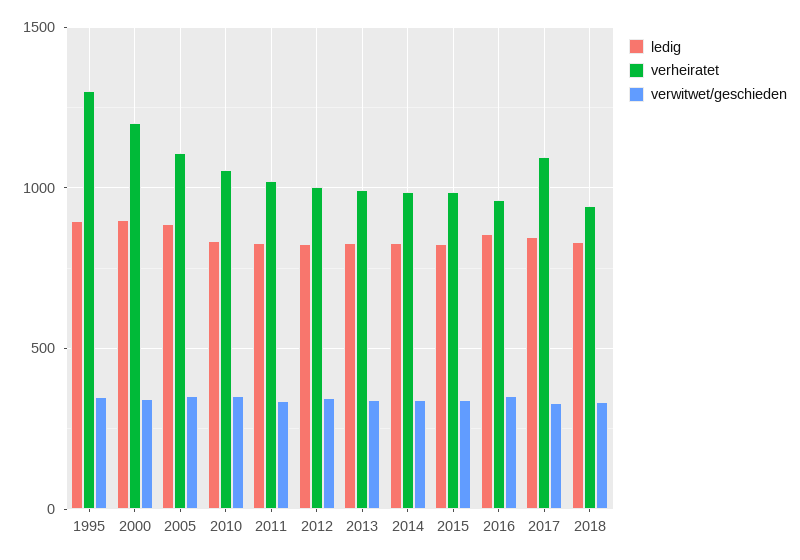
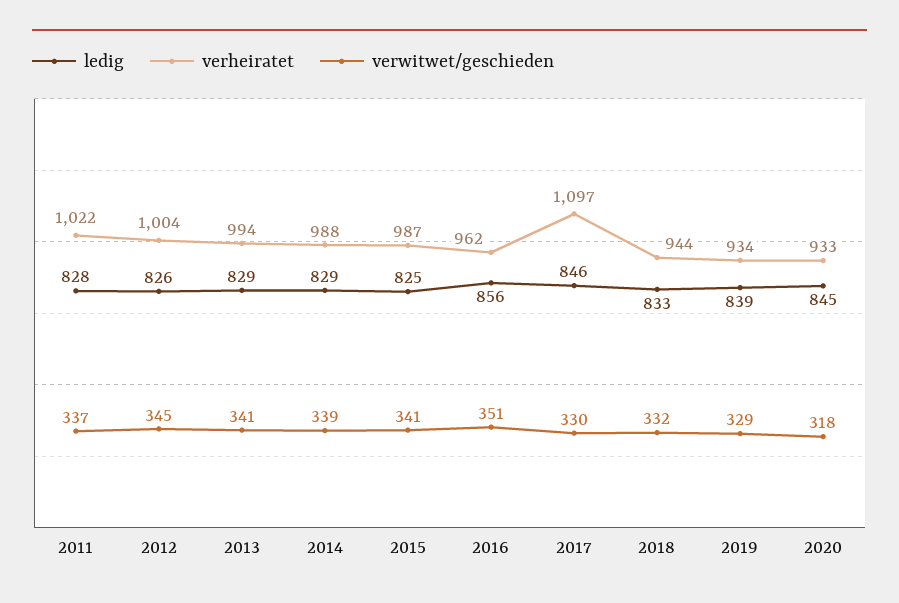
ledig, 1995: 900 -> none
verheiratet, 1995: 1300 -> none
verwitwet/geschieden, 1995: 350 -> none
ledig, 2000: 900 -> none
verheiratet, 2000: 1200 -> none
verwitwet/geschieden, 2000: 350 -> none
ledig, 2005: 900 -> none
verheiratet, 2005: 1100 -> none
verwitwet/geschieden, 2005: 350 -> none
ledig, 2010: 850 -> none
verheiratet, 2010: 1050 -> none
verwitwet/geschieden, 2010: 350 -> none
ledig, 2019: none -> 839
verheiratet, 2019: none -> 934
verwitwet/geschieden, 2019: none -> 329
ledig, 2020: none -> 845
verheiratet, 2020: none -> 933
verwitwet/geschieden, 2020: none -> 318

